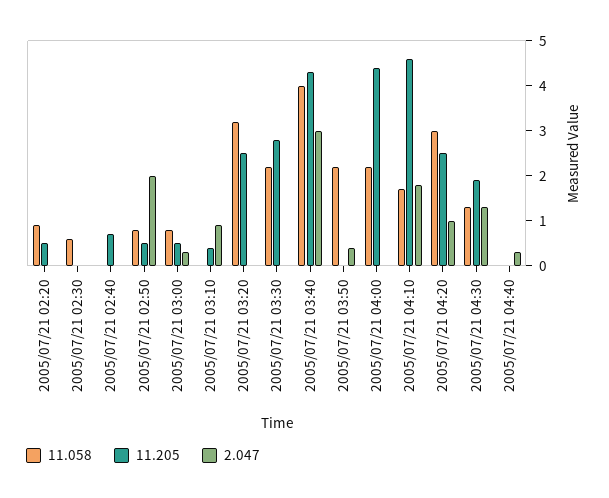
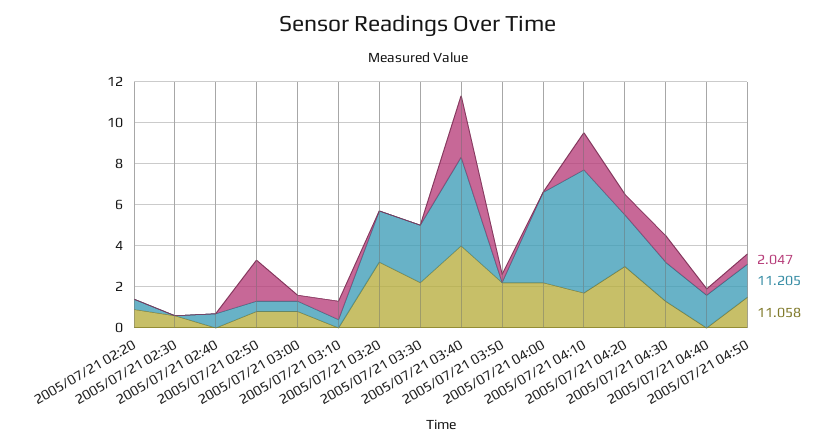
11.205, 2005/07/21 04:10: 4.5 -> 6
11.205, 2005/07/21 04:40: 0 -> 1.5
2.047, 2005/07/21 04:50: none -> 0.5
11.205, 2005/07/21 04:50: none -> 1.5
11.058, 2005/07/21 04:50: none -> 1.5

